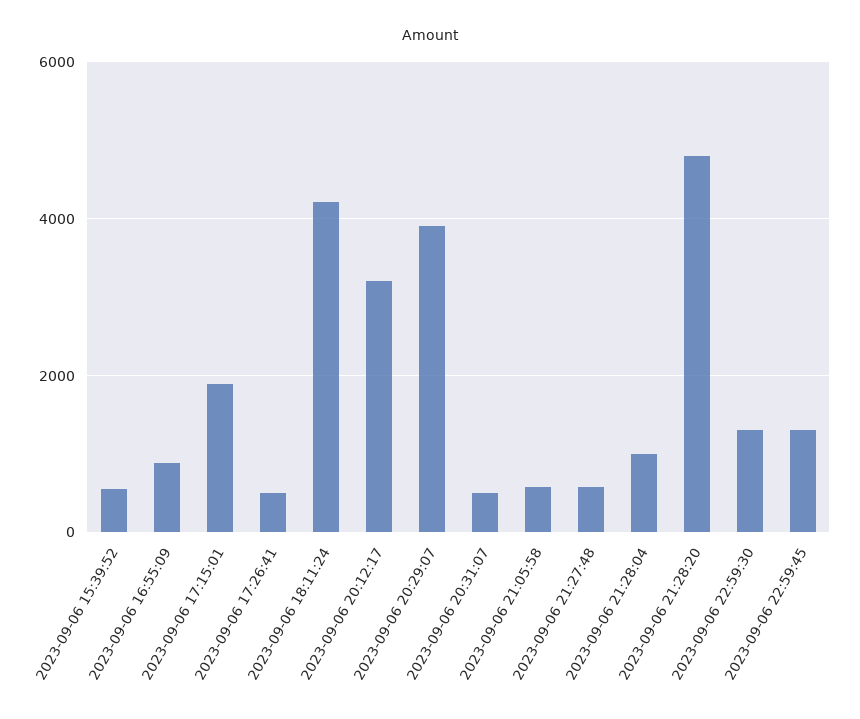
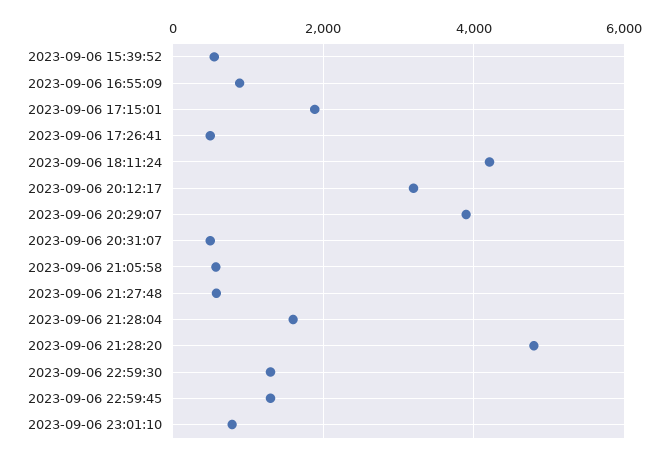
2023-09-06 21:28:04: 1000 -> 1600
2023-09-06 23:01:10: none -> 800

